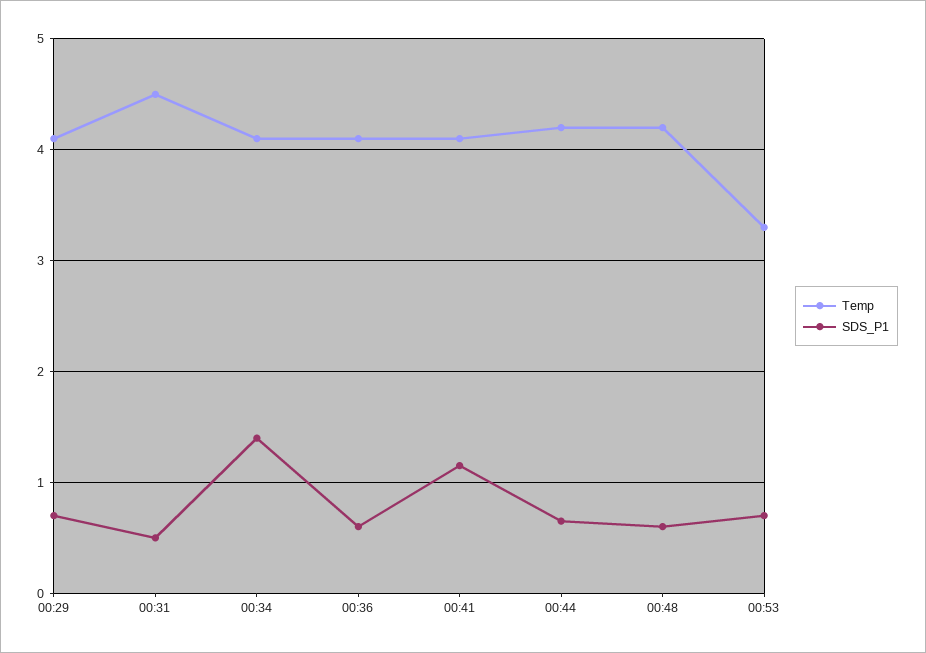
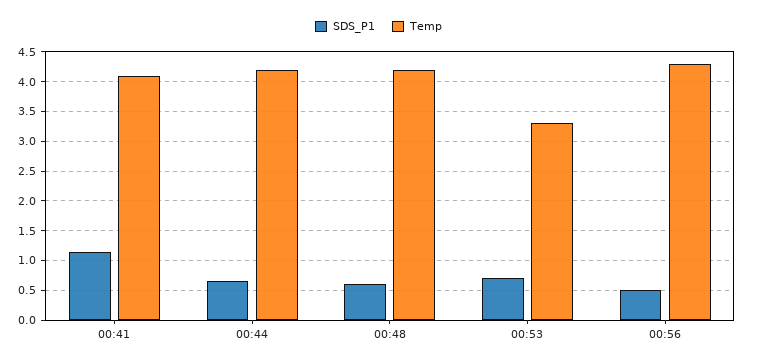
Temp, 00:29: 4.1 -> none
SDS_P1, 00:29: 0.7 -> none
Temp, 00:31: 4.5 -> none
SDS_P1, 00:31: 0.5 -> none
Temp, 00:34: 4.1 -> none
SDS_P1, 00:34: 1.4 -> none
Temp, 00:36: 4.1 -> none
SDS_P1, 00:36: 0.6 -> none
SDS_P1, 00:56: none -> 0.5
Temp, 00:56: none -> 4.25

